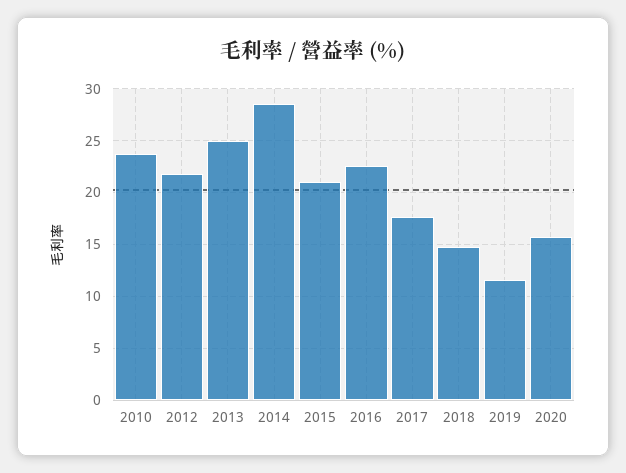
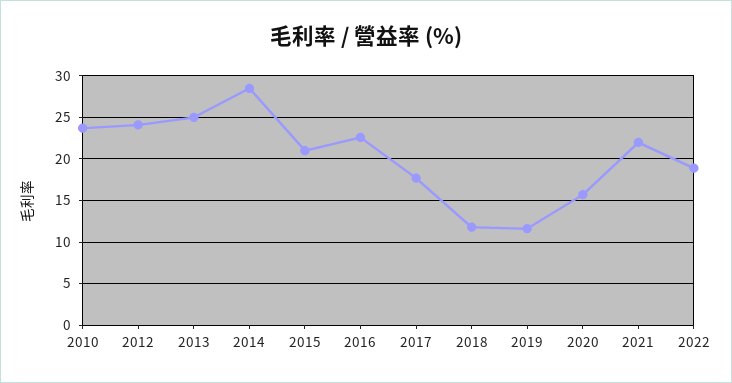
2012: 22 -> 24
2018: 15 -> 12
2021: none -> 22
2022: none -> 19

